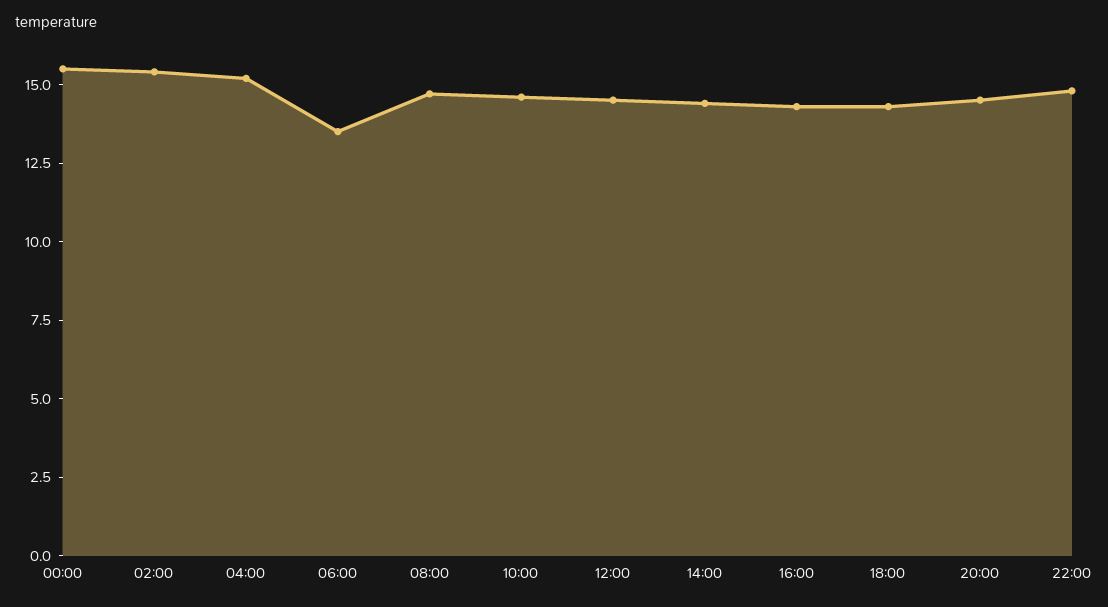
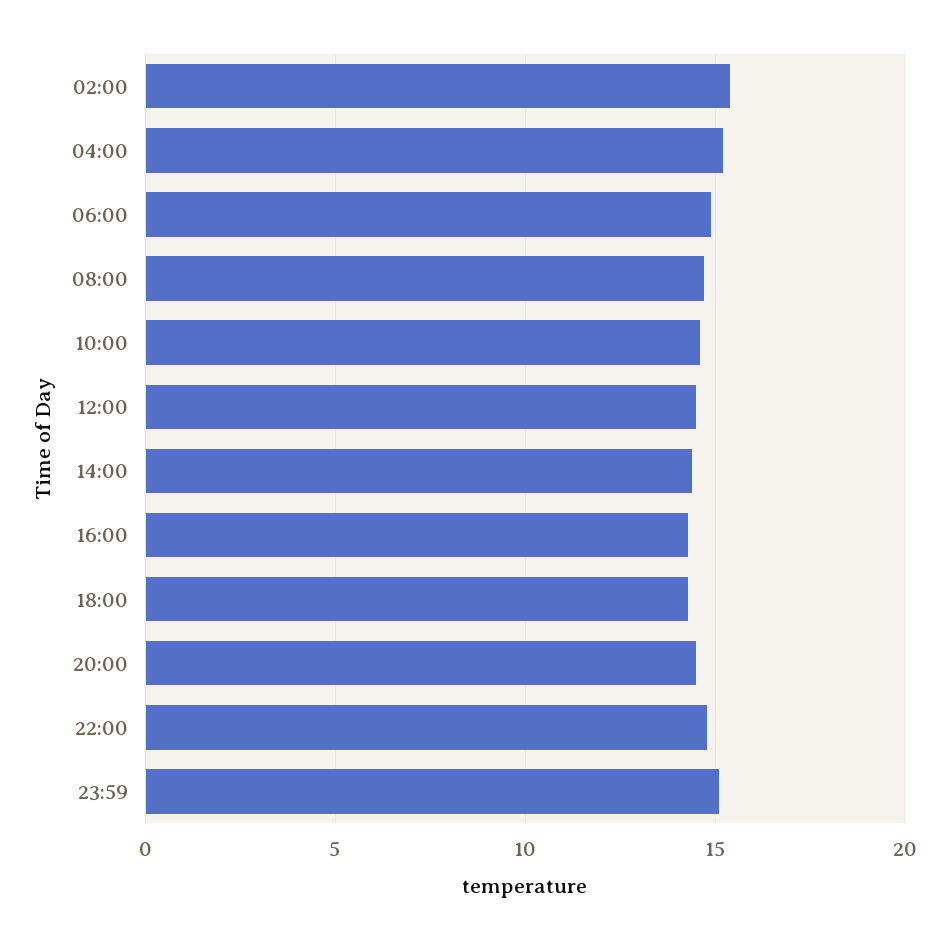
00:00: 15.5 -> none
06:00: 13.5 -> 15
23:59: none -> 15

